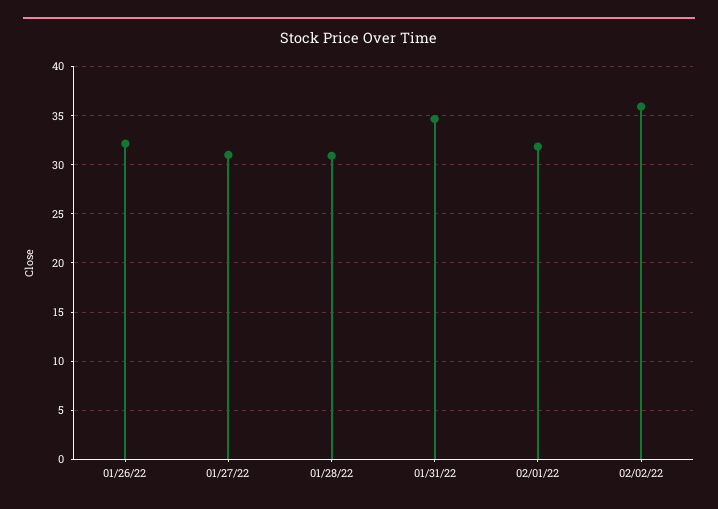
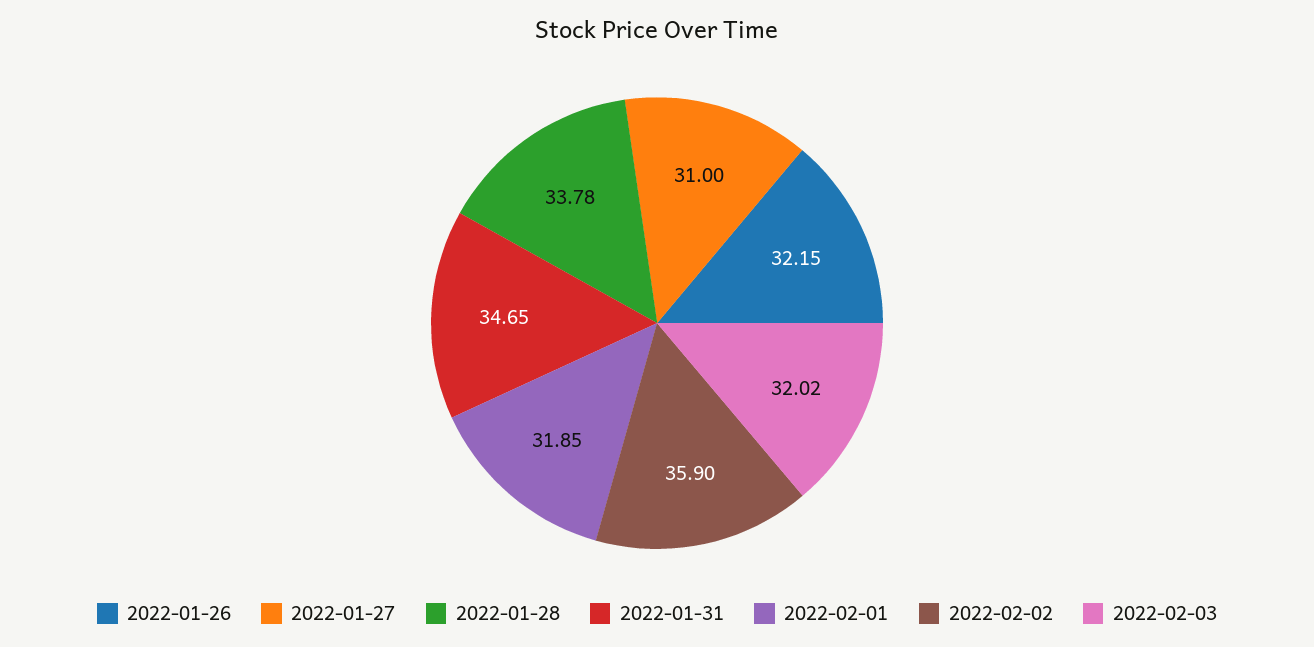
01/28/22: 31 -> 33.78
2022-02-03: none -> 32.02

